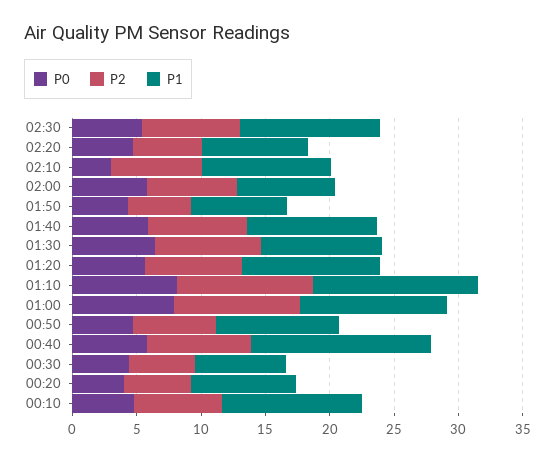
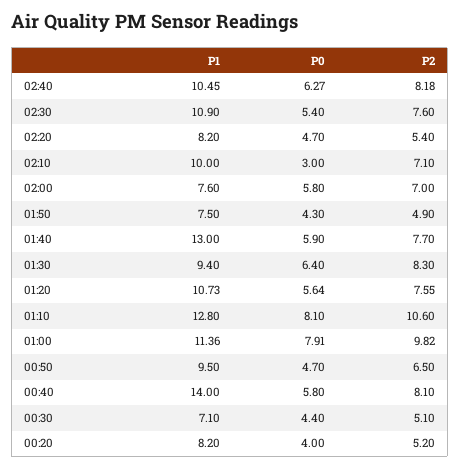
P1, 01:40: 10 -> 13
P0, 00:10: 5 -> none
P2, 00:10: 7 -> none
P1, 00:10: 11 -> none
P1, 02:40: none -> 10.45
P0, 02:40: none -> 6.27
P2, 02:40: none -> 8.18

